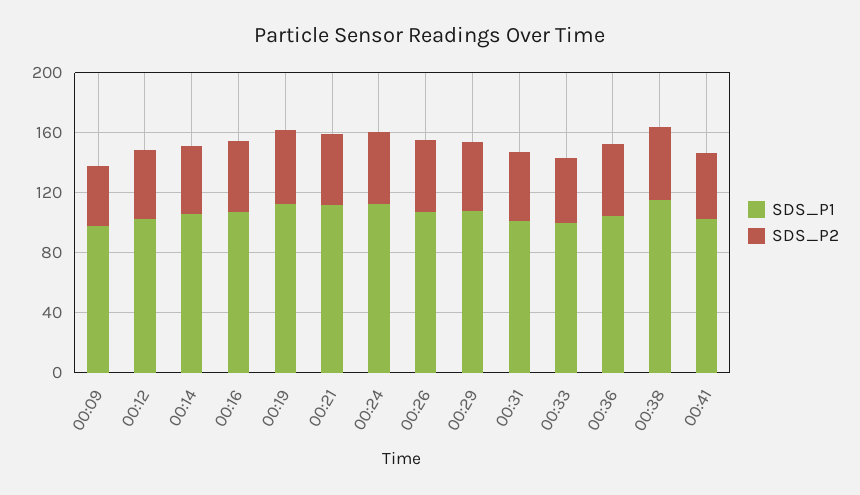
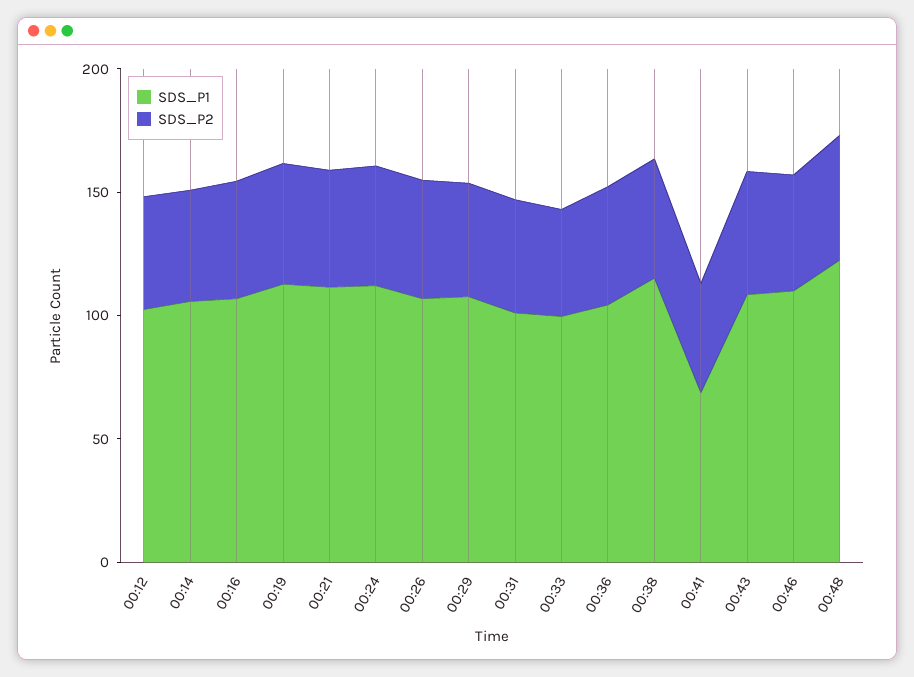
SDS_P1, 00:09: 100 -> none
SDS_P2, 00:09: 40 -> none
SDS_P1, 00:41: 100 -> 70
SDS_P1, 00:43: none -> 110
SDS_P2, 00:43: none -> 50
SDS_P1, 00:46: none -> 110
SDS_P2, 00:46: none -> 50
SDS_P1, 00:48: none -> 120
SDS_P2, 00:48: none -> 50

